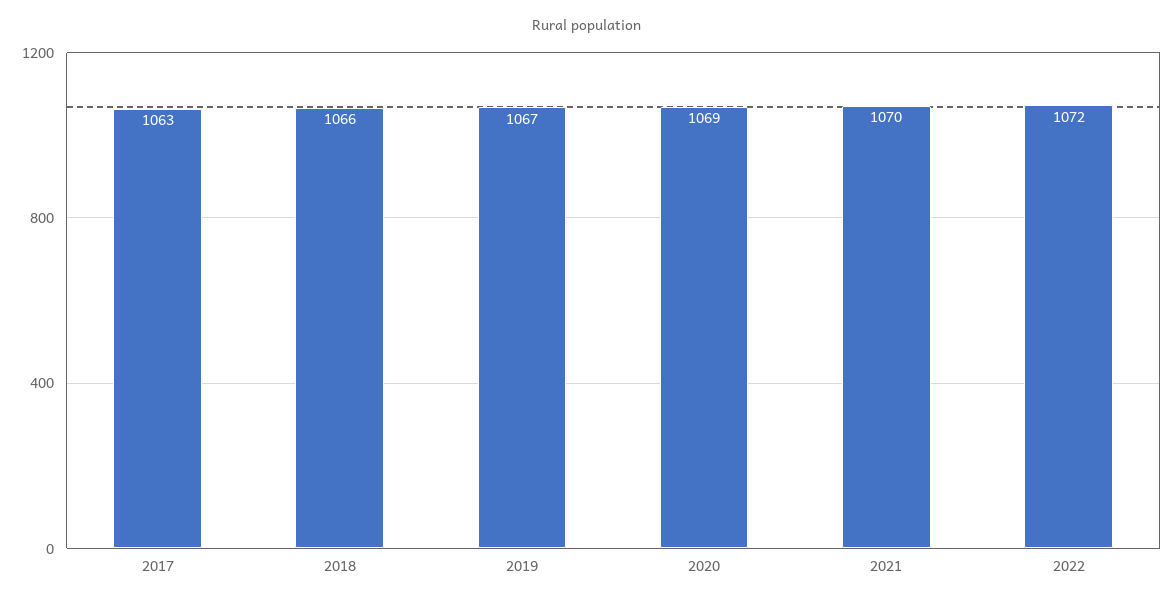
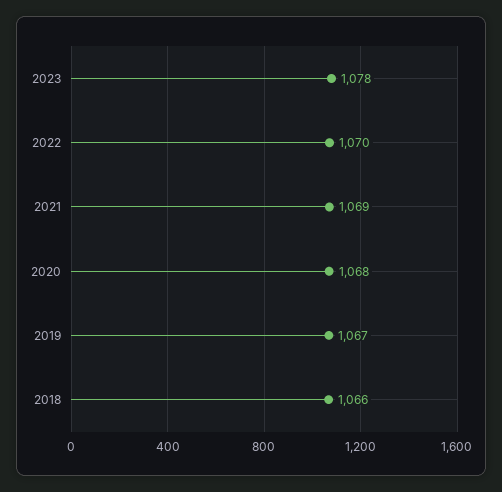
2017: 1063 -> none
2020: 1069 -> 1068
2021: 1070 -> 1069
2022: 1072 -> 1070
2023: none -> 1078

